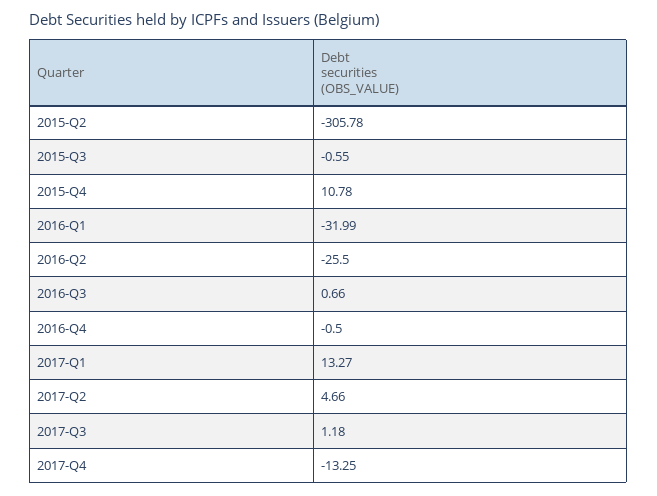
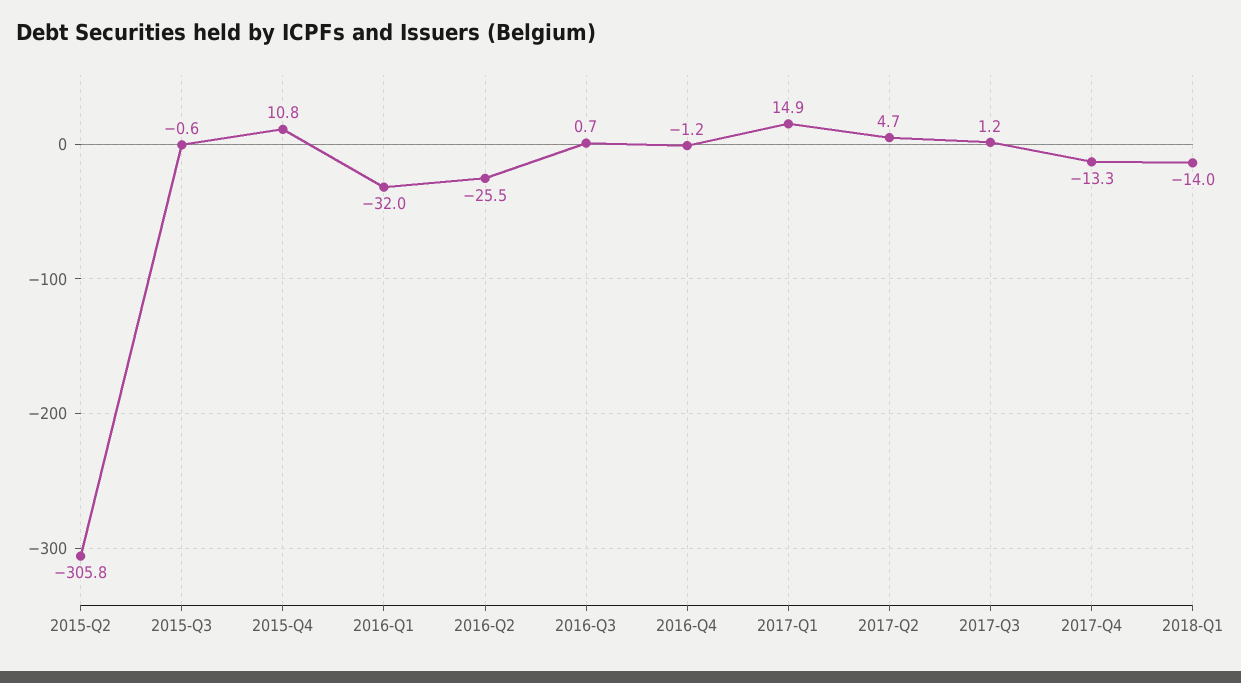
2016-Q4: -0.5 -> -1.2
2017-Q1: 13.27 -> 14.9
2018-Q1: none -> -14

